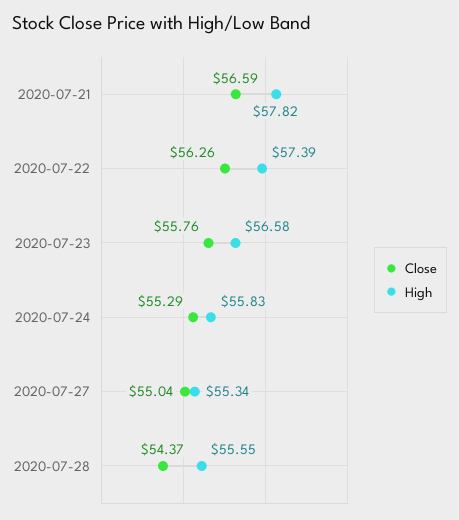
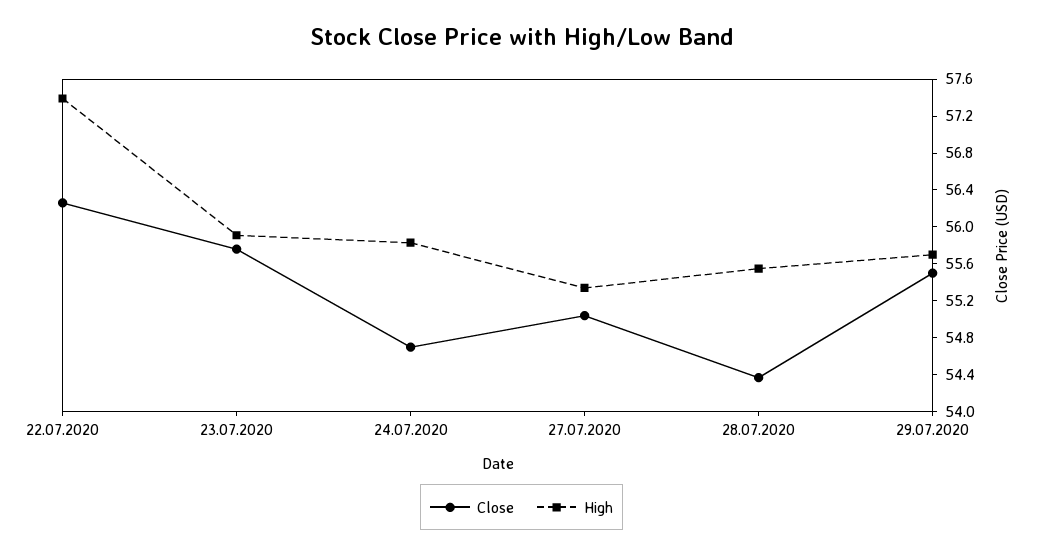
Close, 2020-07-21: 56.59 -> none
High, 2020-07-21: 57.82 -> none
High, 2020-07-23: 56.58 -> 55.9
Close, 2020-07-24: 55.29 -> 54.7
Close, 29.07.2020: none -> 55.5
High, 29.07.2020: none -> 55.7

